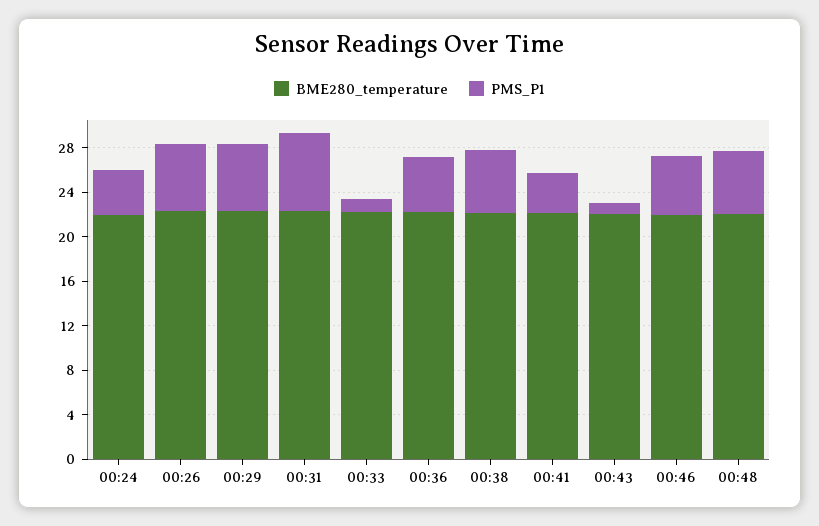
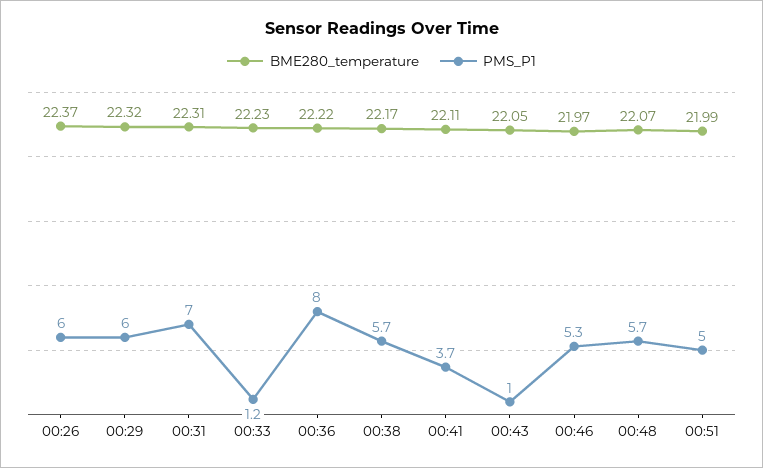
BME280_temperature, 00:24: 22 -> none
PMS_P1, 00:24: 4 -> none
PMS_P1, 00:36: 5 -> 8
BME280_temperature, 00:51: none -> 21.99
PMS_P1, 00:51: none -> 5

